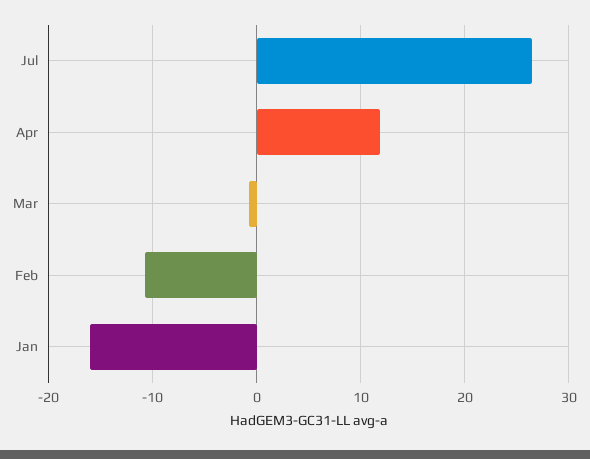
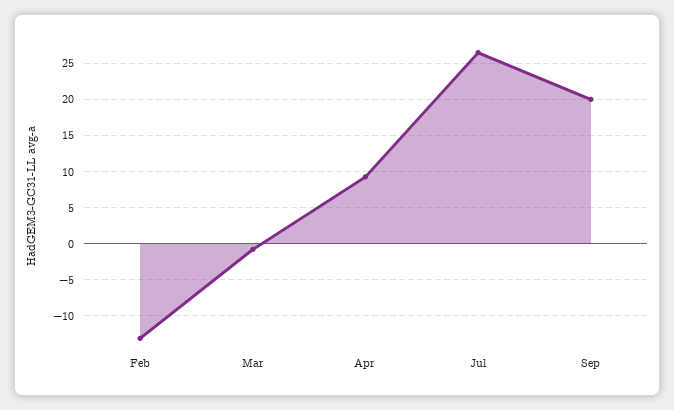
Apr: 12 -> 9
Feb: -11 -> -13
Jan: -16 -> none
Sep: none -> 20

